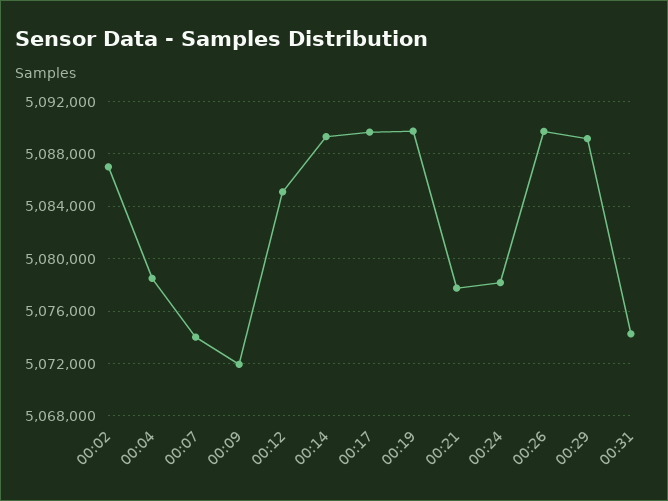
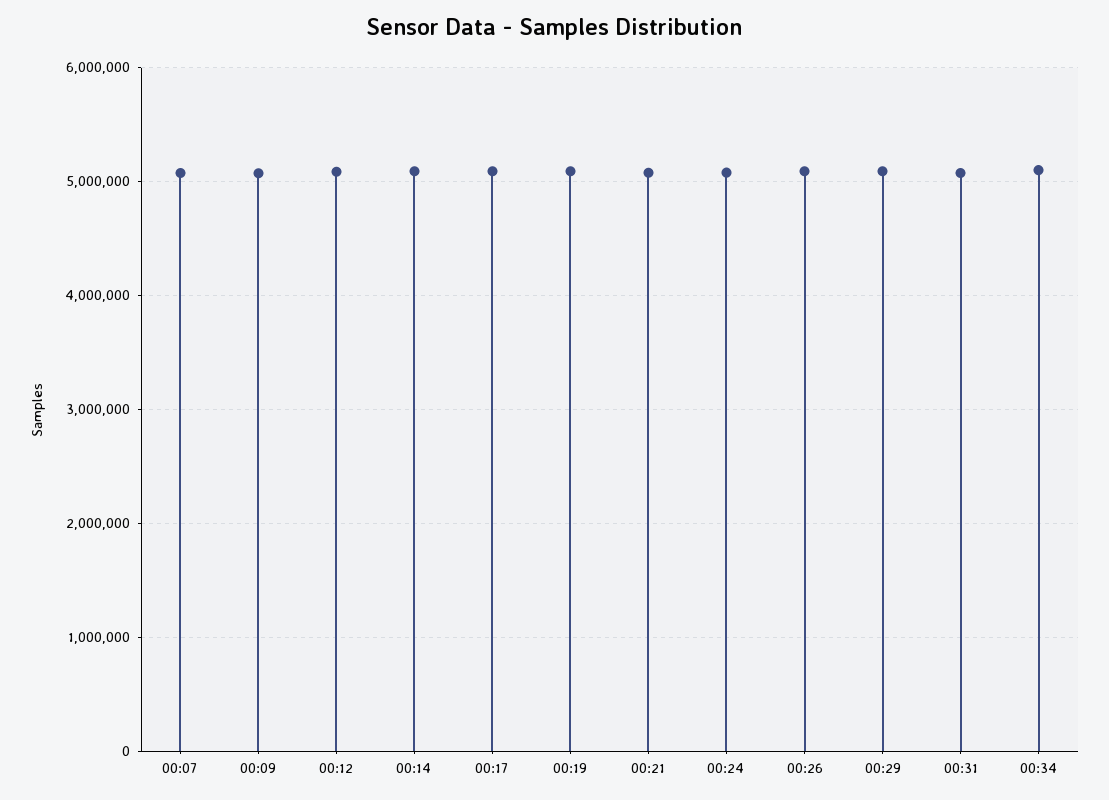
00:02: 5087000 -> none
00:04: 5078500 -> none
00:34: none -> 5100000

